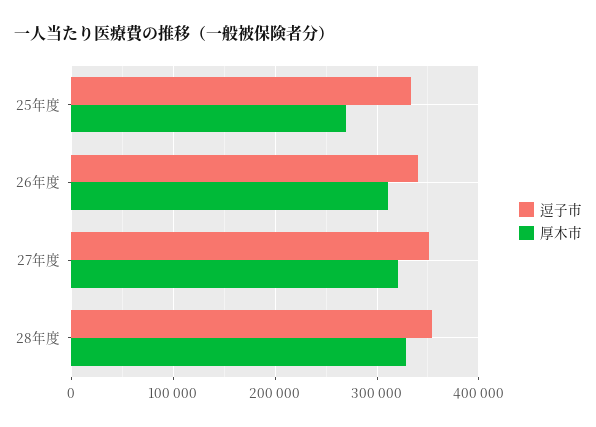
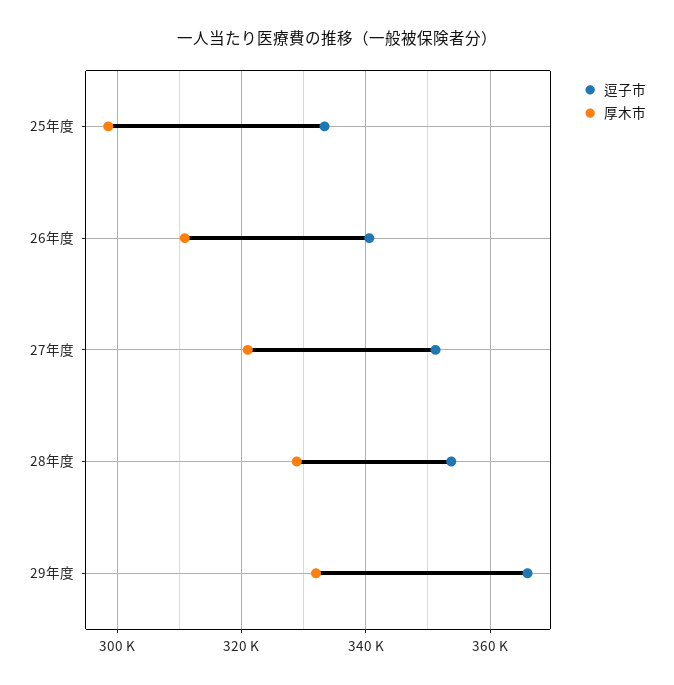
厚木市, 25年度: 270000 -> 298000
逗子市, 29年度: none -> 366000
厚木市, 29年度: none -> 332000

